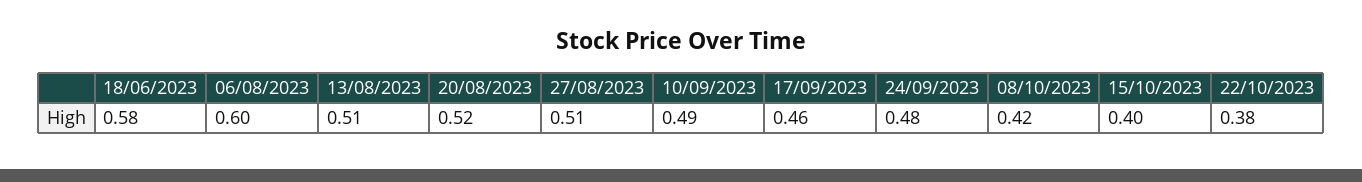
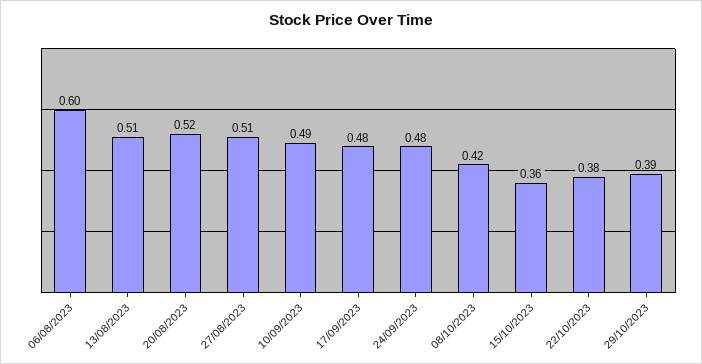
18/06/2023: 0.58 -> none
17/09/2023: 0.46 -> 0.48
15/10/2023: 0.4 -> 0.36
29/10/2023: none -> 0.39

